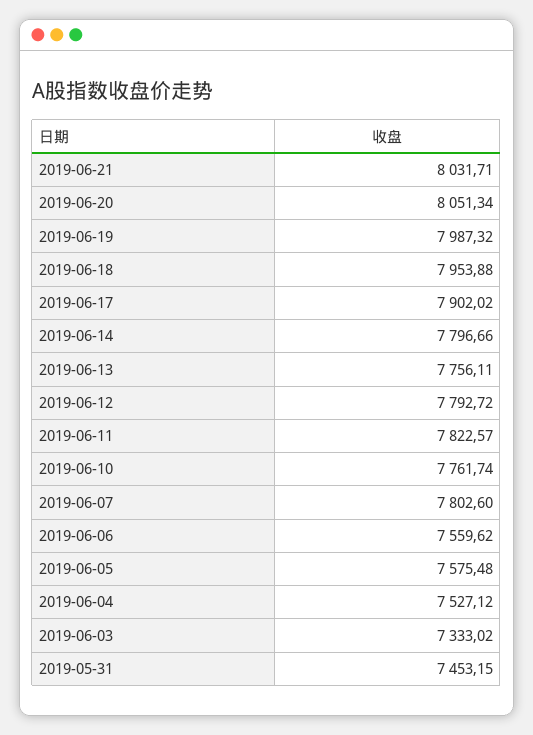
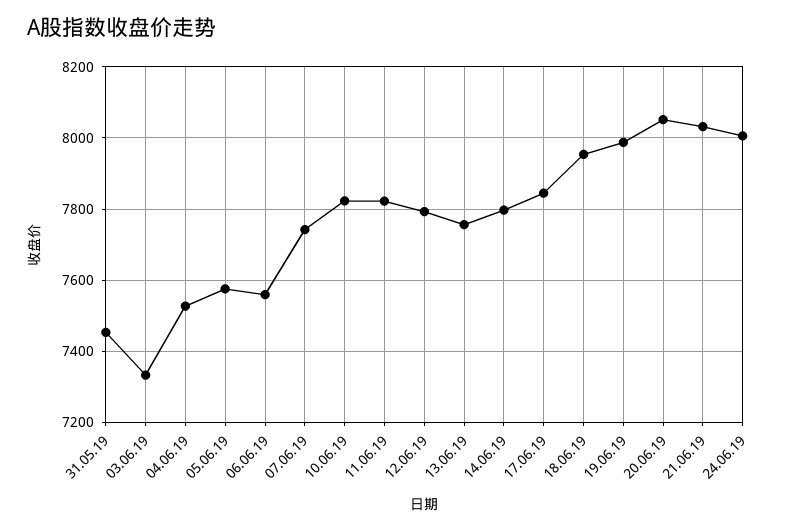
2019-06-17: 7902.02 -> 7840
2019-06-10: 7761.74 -> 7820
2019-06-07: 7802.6 -> 7740
24.06.19: none -> 8000

